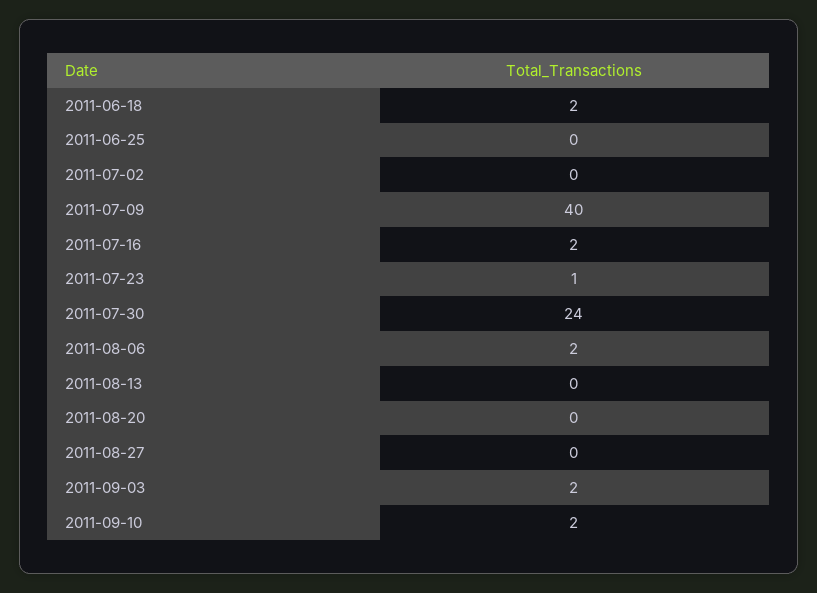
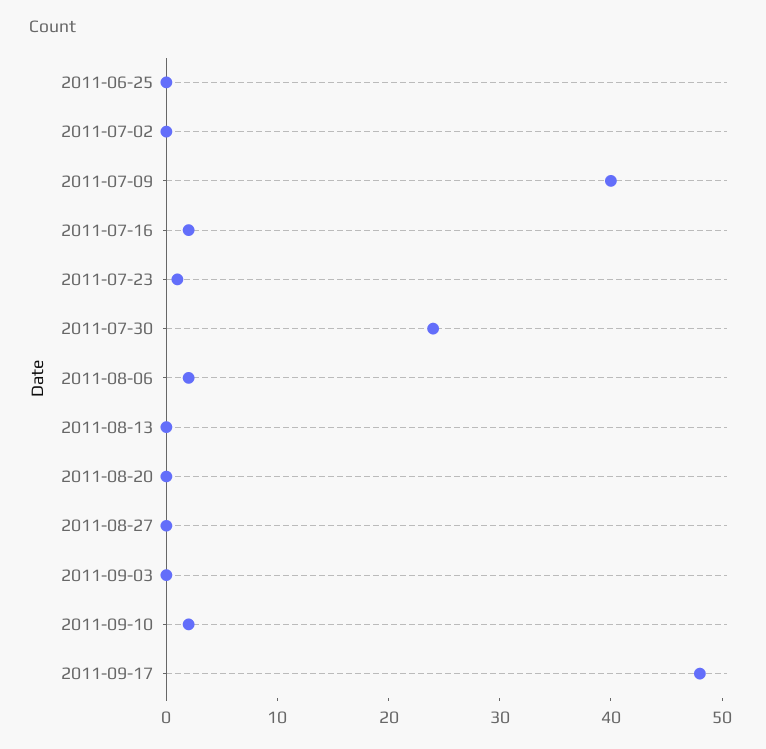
2011-06-18: 2 -> none
2011-09-03: 2 -> 0
2011-09-17: none -> 48

